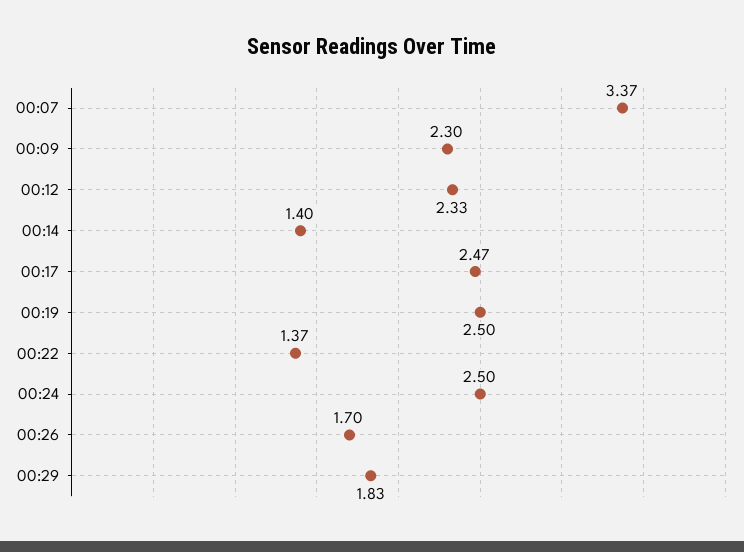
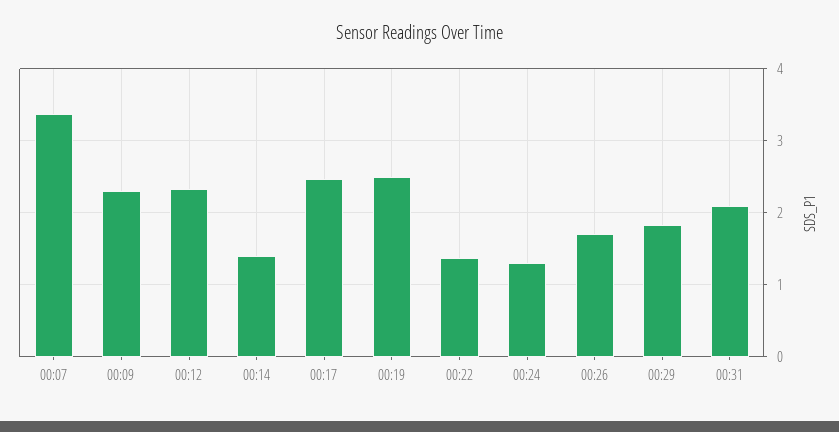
00:24: 2.5 -> 1.3
00:31: none -> 2.1

